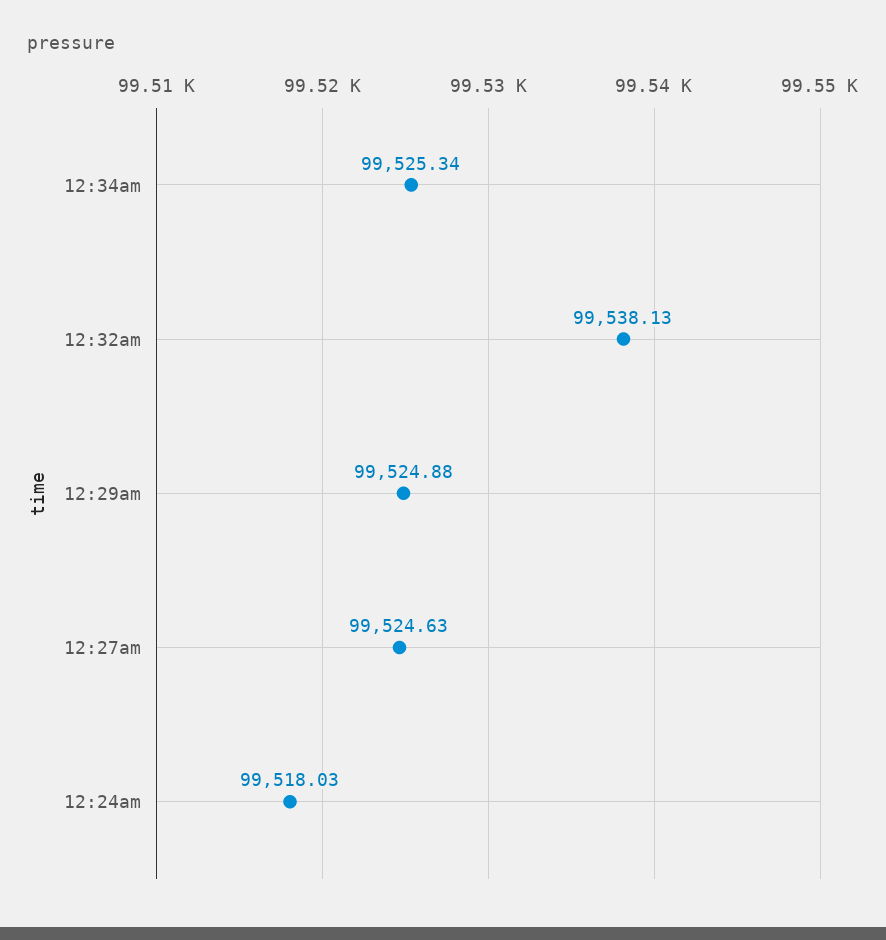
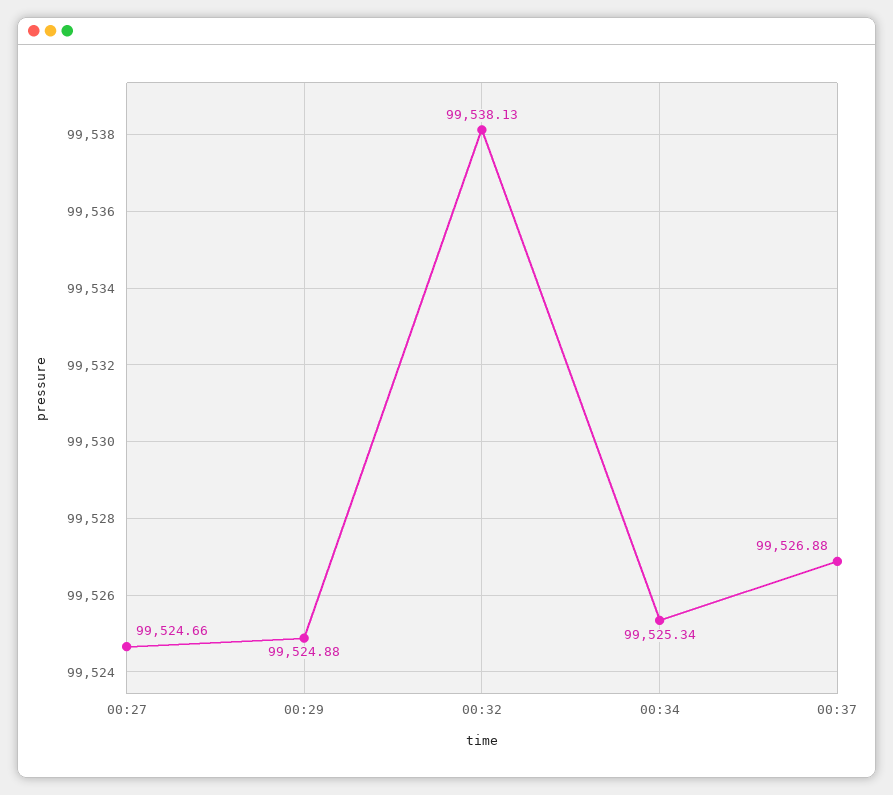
12:27am: 99524.63 -> 99524.66
12:24am: 99518.03 -> none
00:37: none -> 99526.88

